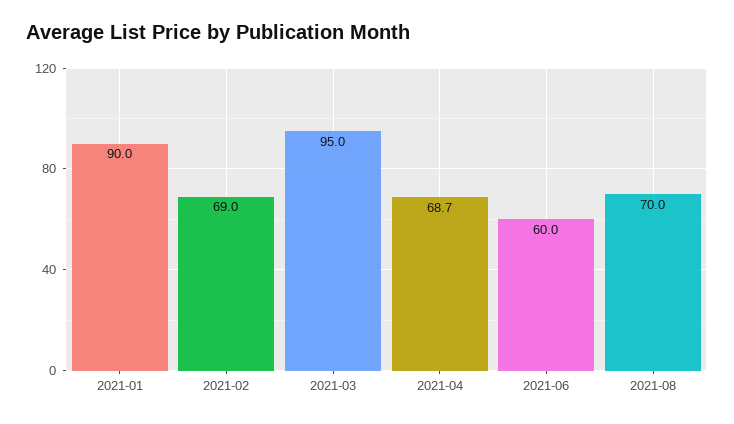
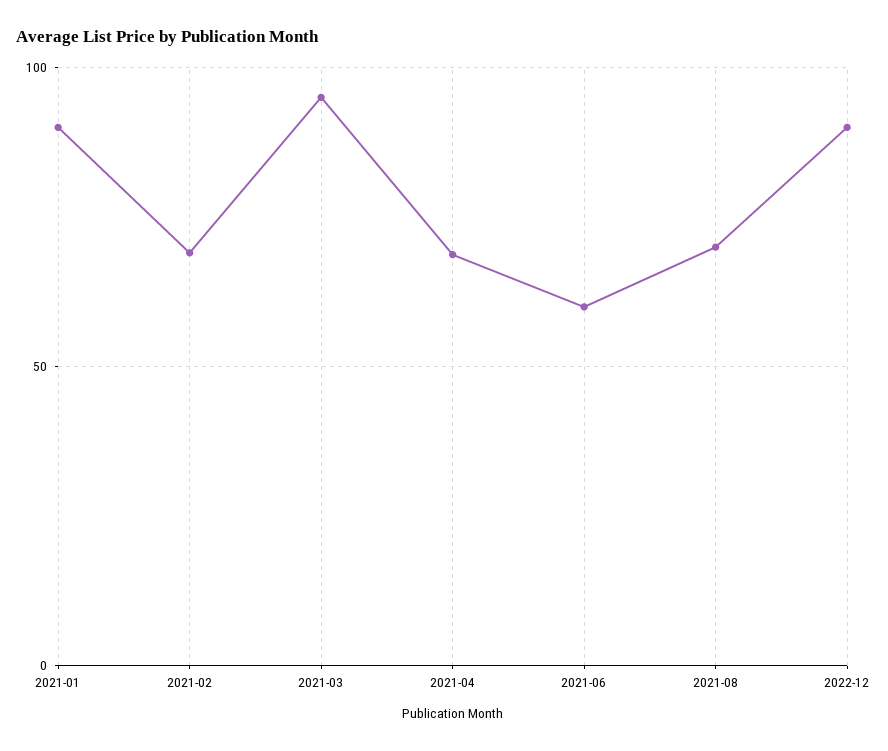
2022-12: none -> 90

